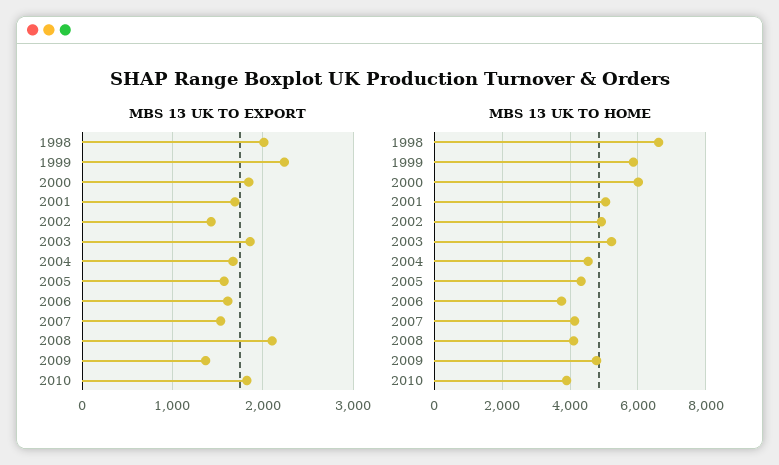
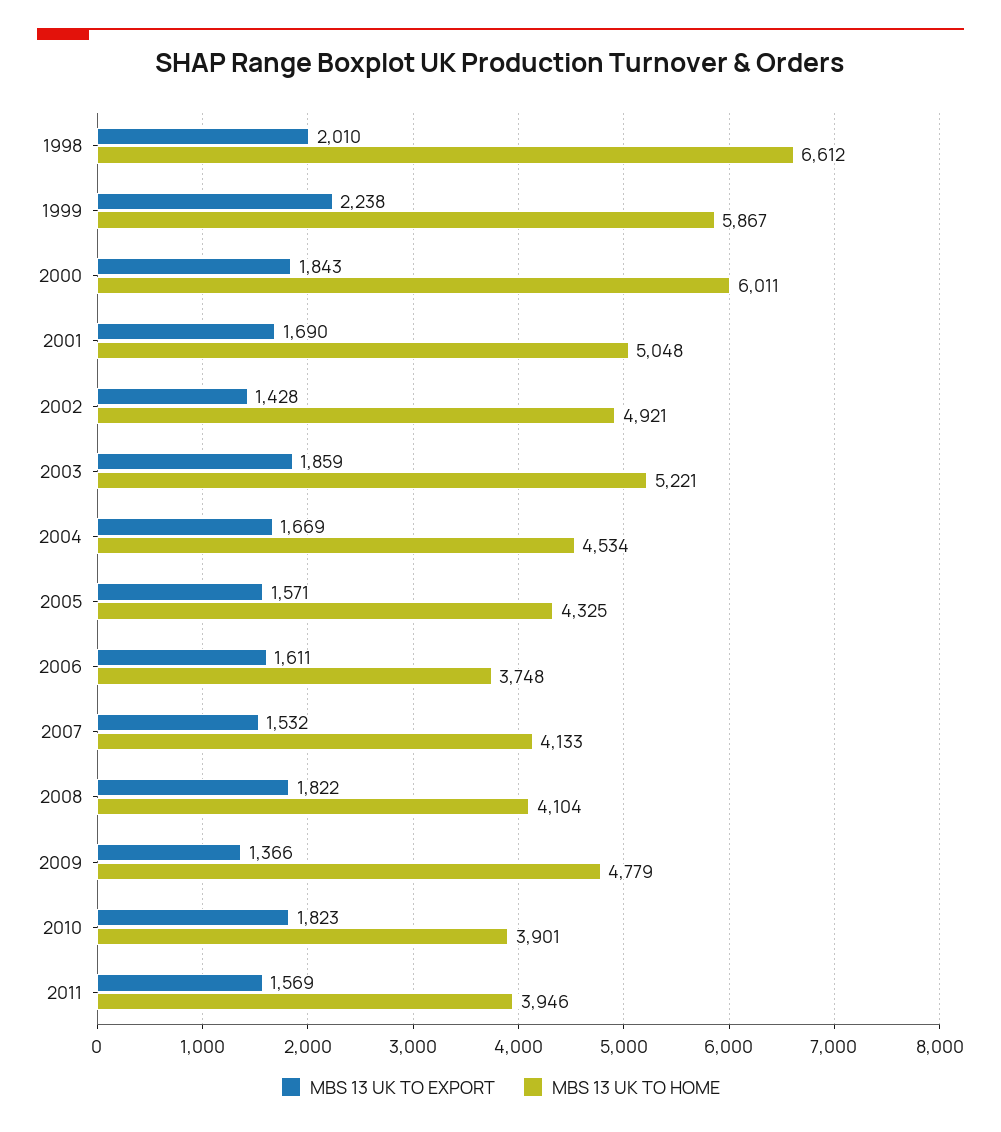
MBS 13 UK TO EXPORT, 2008: 2100 -> 1822
MBS 13 UK TO EXPORT, 2011: none -> 1569
MBS 13 UK TO HOME, 2011: none -> 3946

